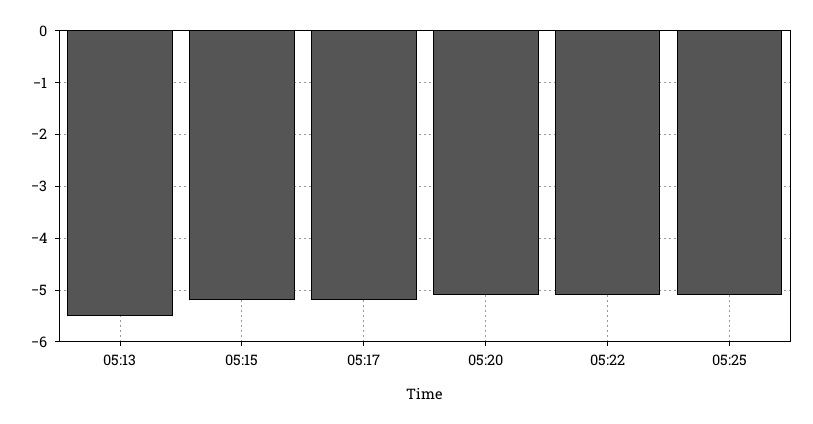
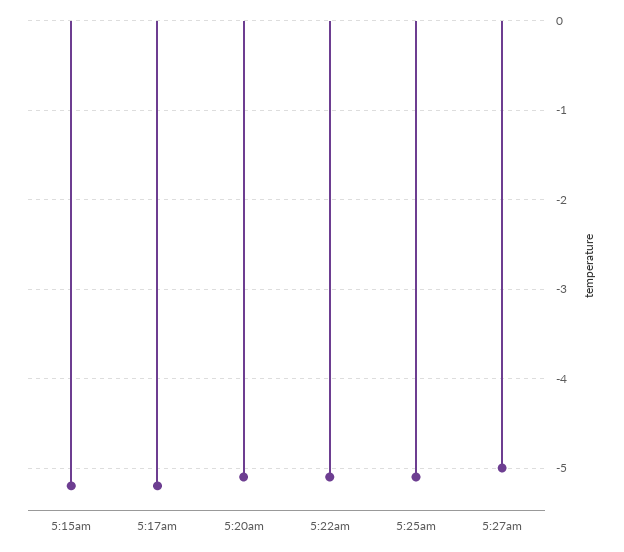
05:13: -5.5 -> none
5:27am: none -> -5

